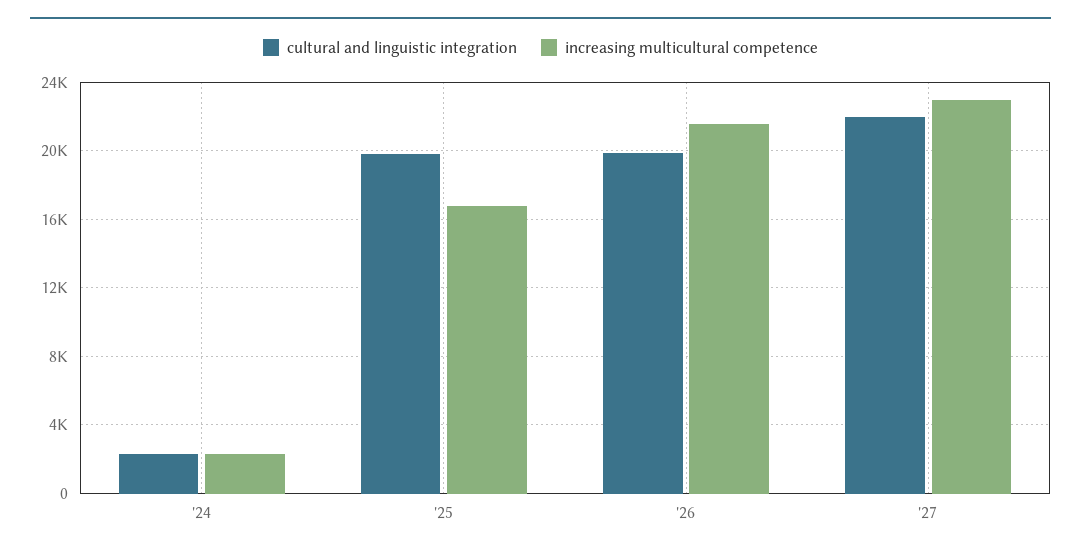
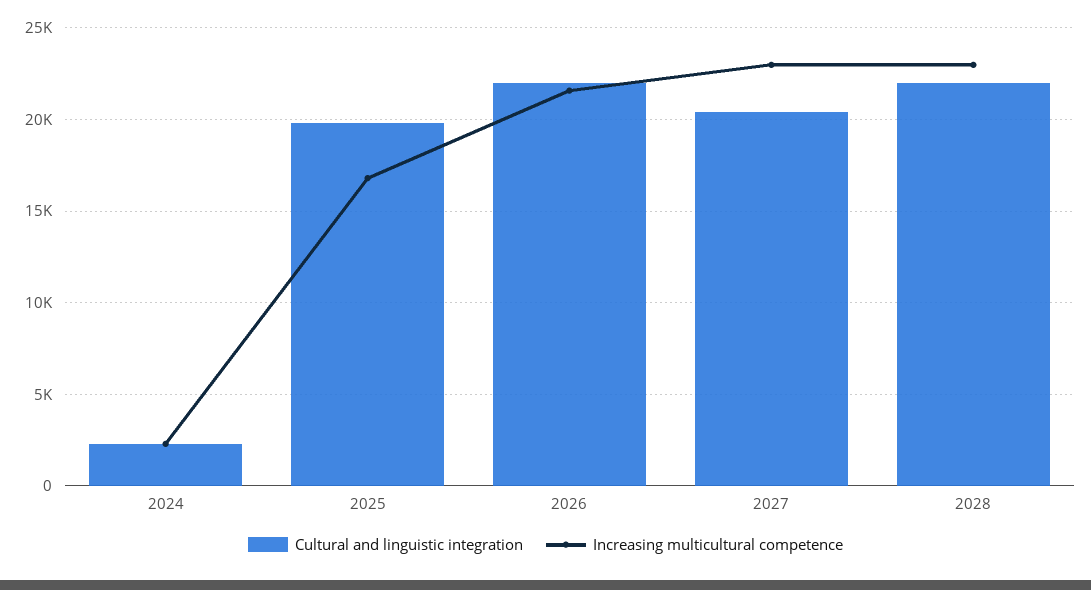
cultural and linguistic integration, '26: 20000 -> 22000
cultural and linguistic integration, '27: 22000 -> 20500
cultural and linguistic integration, 2028: none -> 22000
increasing multicultural competence, 2028: none -> 23000

